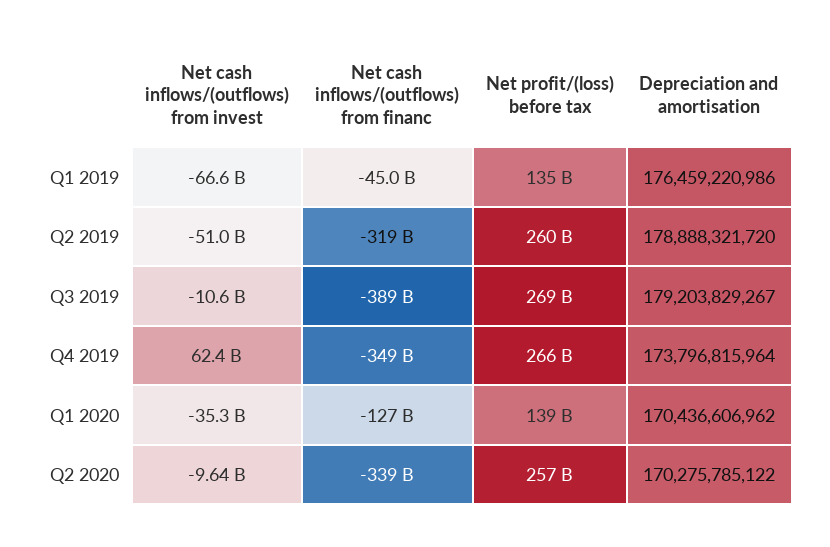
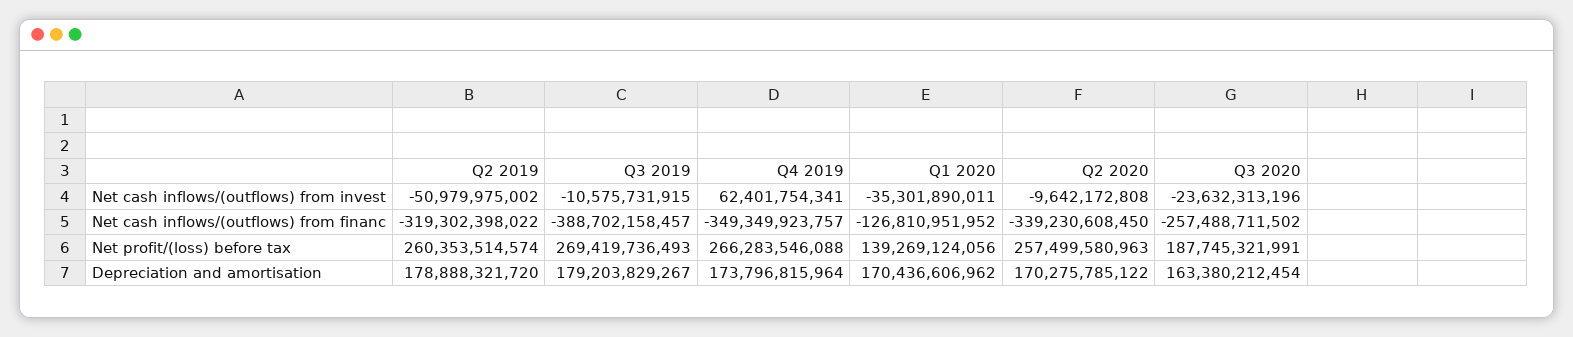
Net cash inflows/(outflows) from invest, Q1 2019: -66600000000 -> none
Net cash inflows/(outflows) from financ, Q1 2019: -45000000000 -> none
Net profit/(loss) before tax, Q1 2019: 135000000000 -> none
Depreciation and amortisation, Q1 2019: 176459220986 -> none
Net cash inflows/(outflows) from invest, Q3 2020: none -> -23632313196
Net cash inflows/(outflows) from financ, Q3 2020: none -> -257488711502
Net profit/(loss) before tax, Q3 2020: none -> 187745321991
Depreciation and amortisation, Q3 2020: none -> 163380212454

